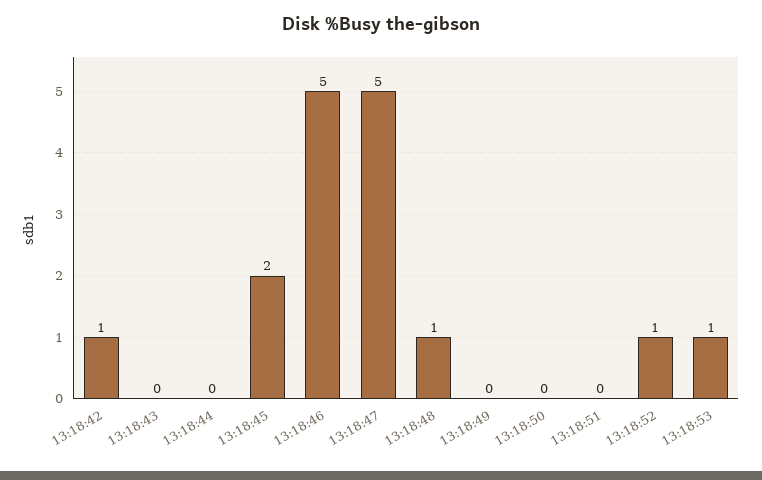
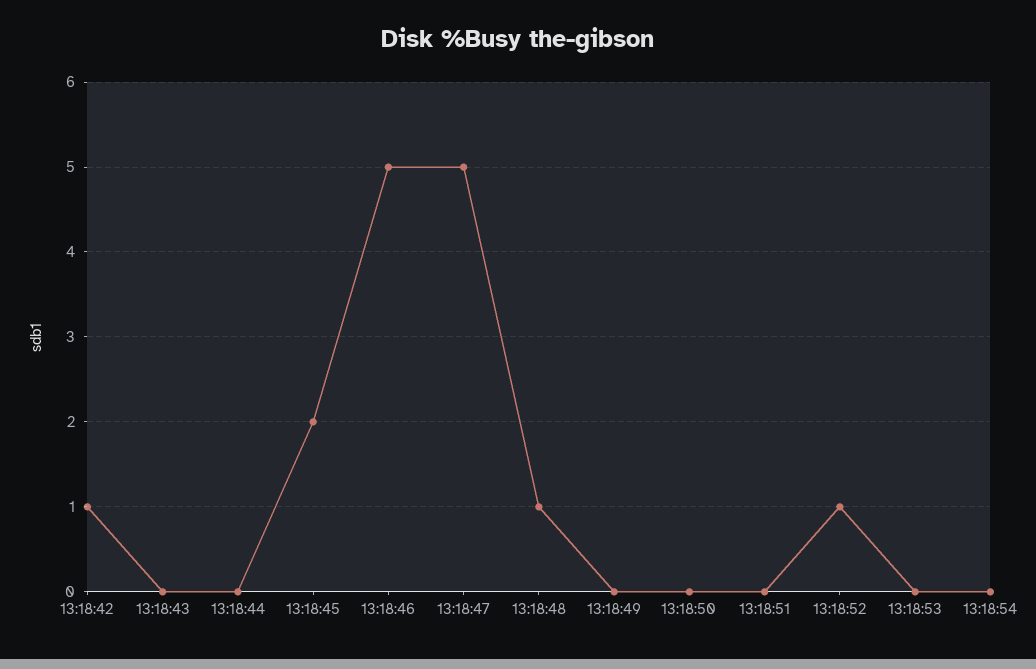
13:18:53: 1 -> 0
13:18:54: none -> 0

